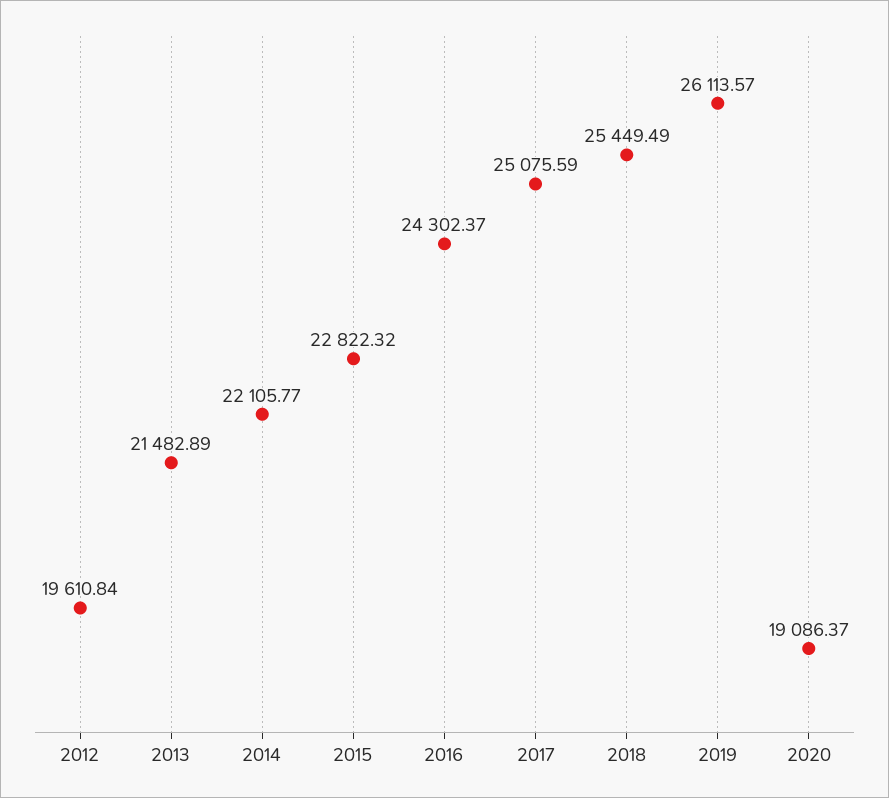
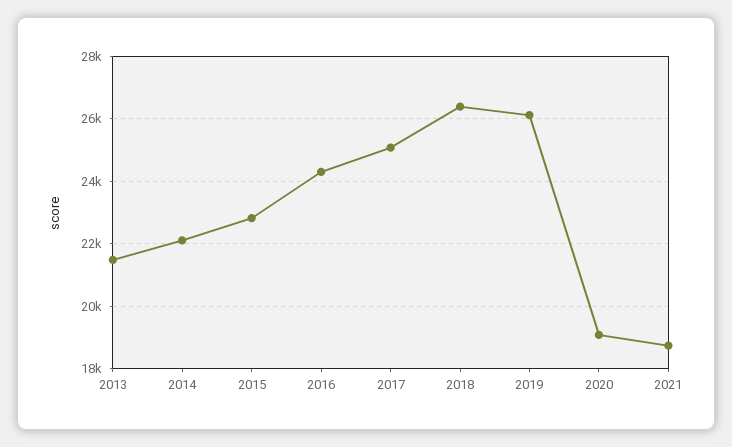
2012: 19610.84 -> none
2018: 25449.49 -> 26400
2021: none -> 18800

